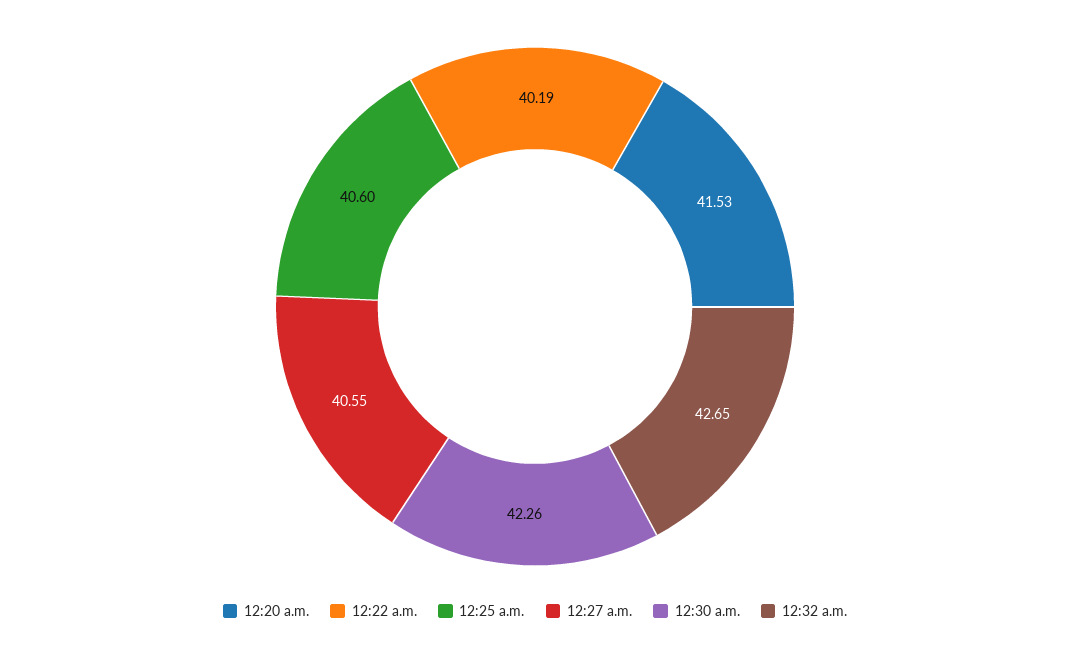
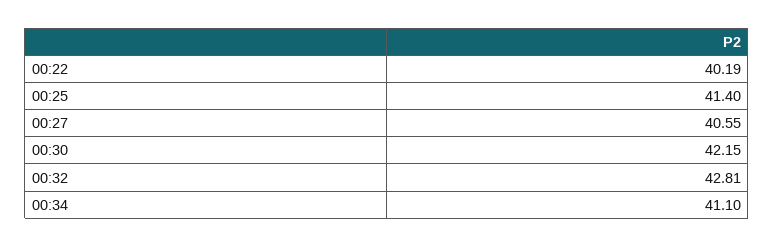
12:20 a.m.: 41.53 -> none
12:25 a.m.: 40.6 -> 41.4
12:30 a.m.: 42.26 -> 42.15
12:32 a.m.: 42.65 -> 42.81
00:34: none -> 41.1

